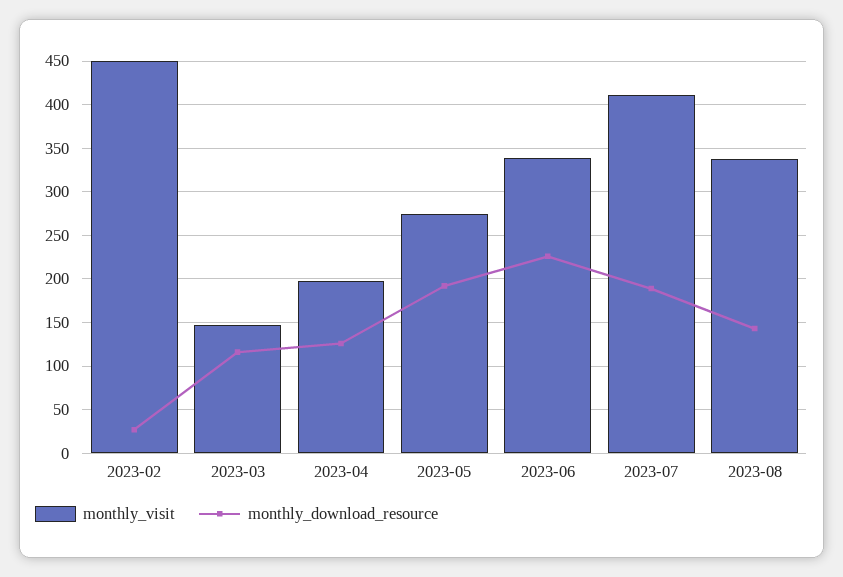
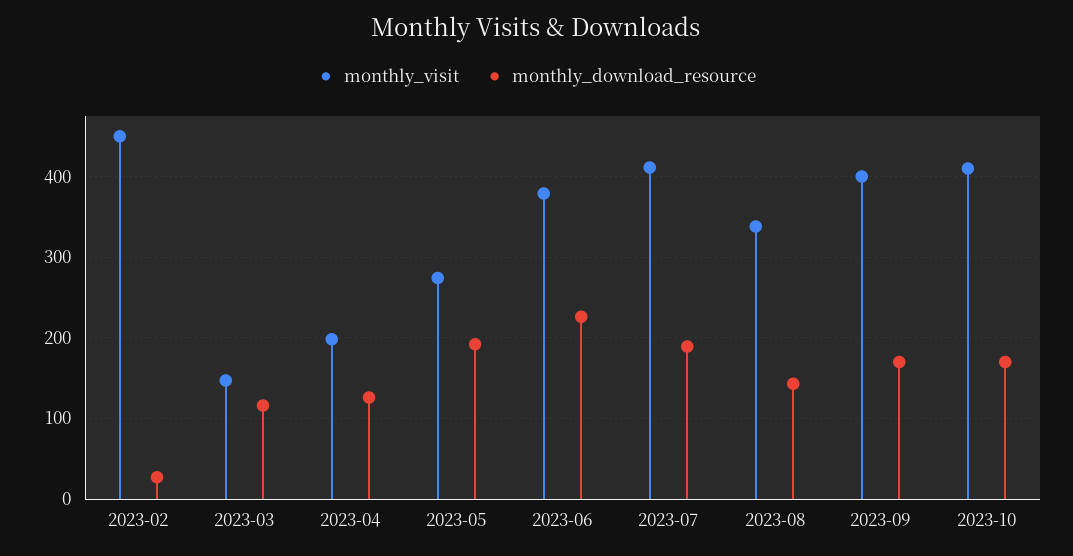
monthly_visit, 2023-06: 340 -> 380
monthly_visit, 2023-09: none -> 400
monthly_download_resource, 2023-09: none -> 170
monthly_visit, 2023-10: none -> 410
monthly_download_resource, 2023-10: none -> 170

